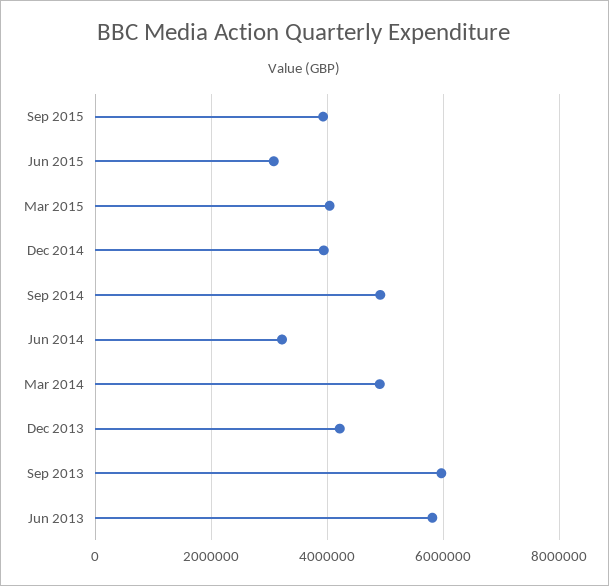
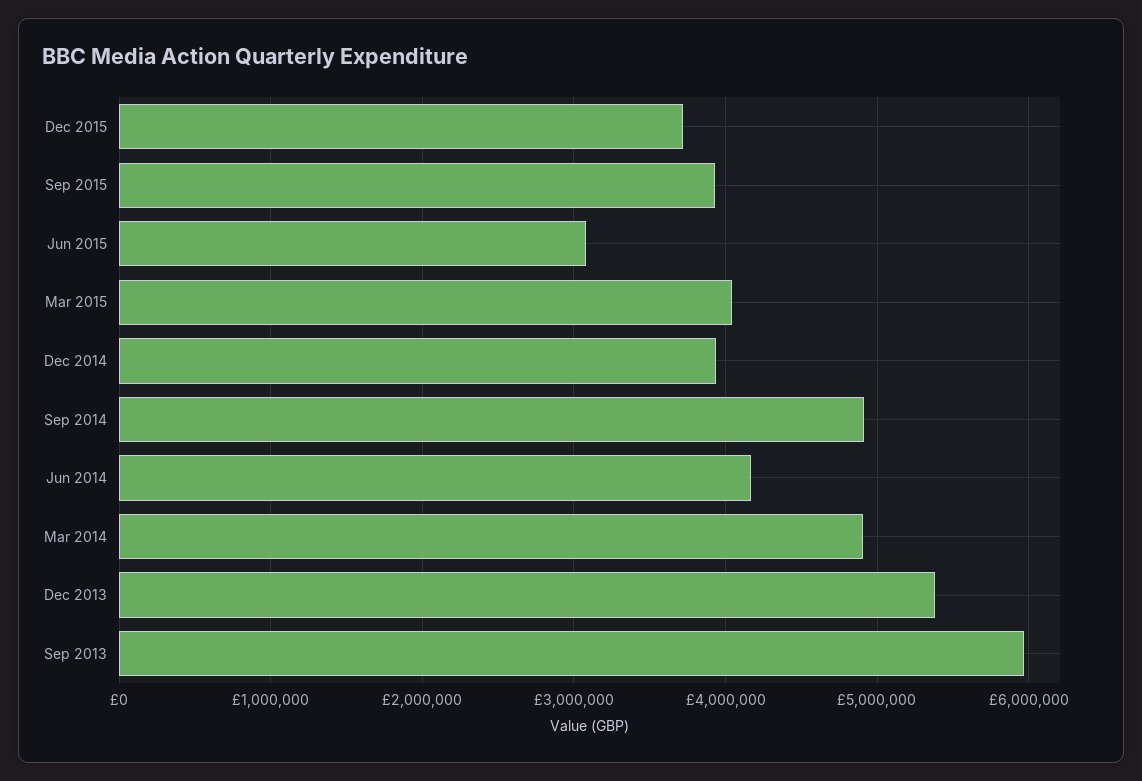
Jun 2014: 3200000 -> 4200000
Dec 2013: 4200000 -> 5400000
Jun 2013: 5800000 -> none
Dec 2015: none -> 3700000

